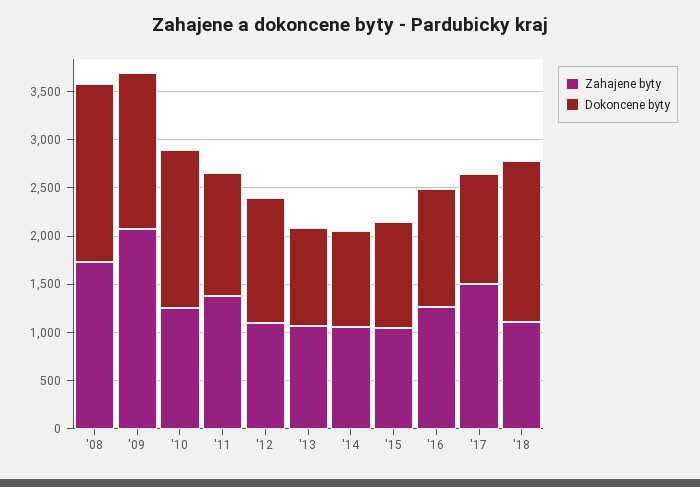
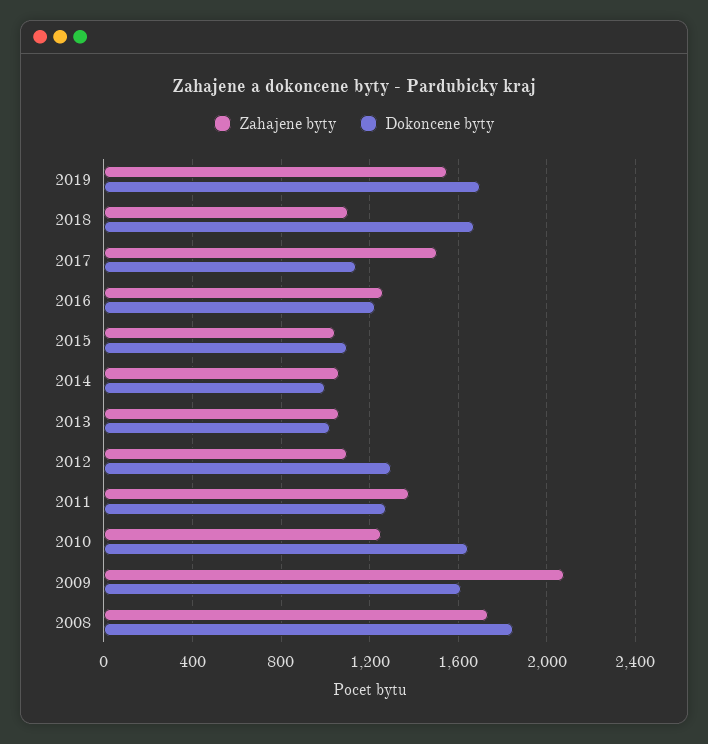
Zahajene byty, 2019: none -> 1550
Dokoncene byty, 2019: none -> 1700

